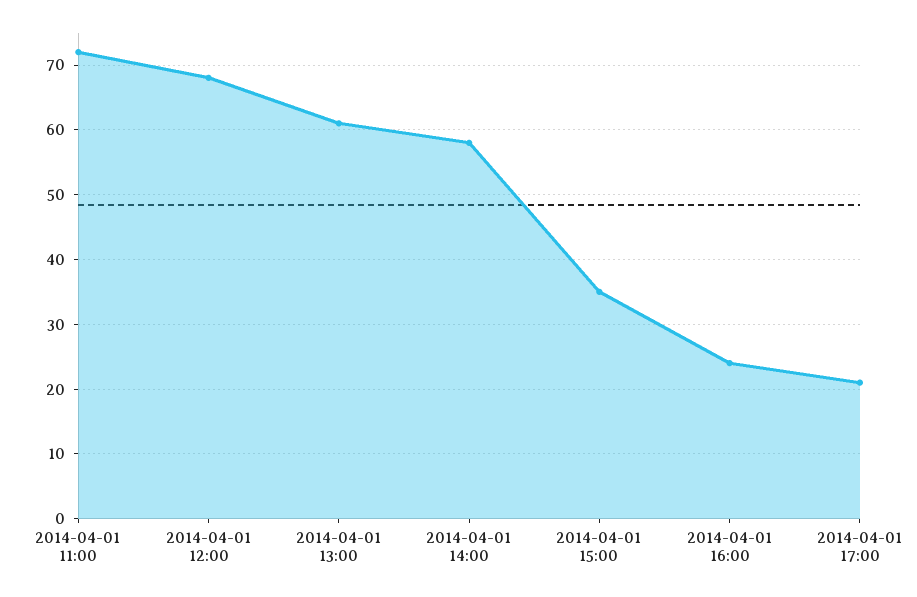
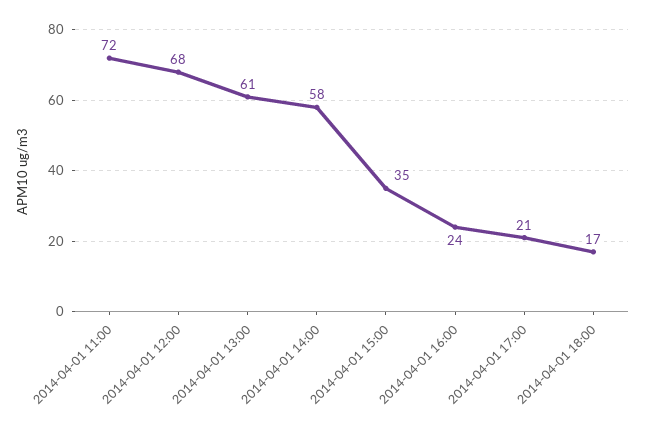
2014-04-01 18:00: none -> 17

